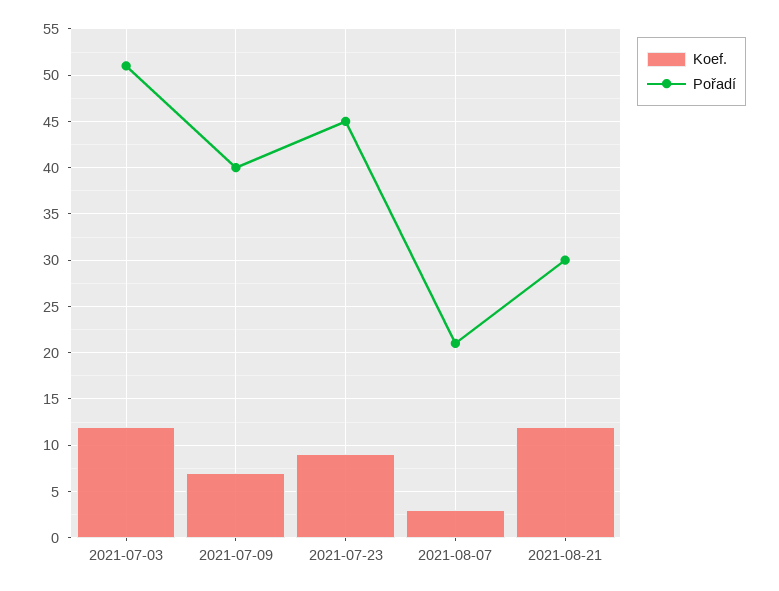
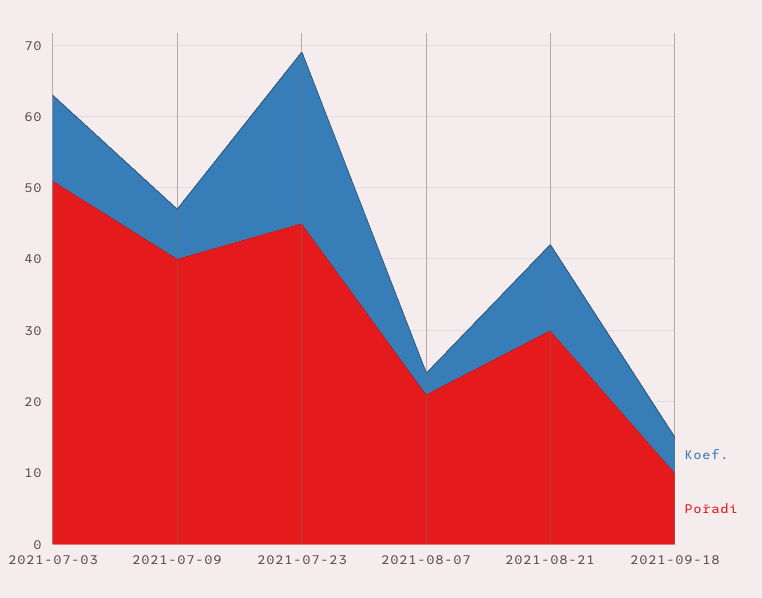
Koef., 2021-07-23: 9 -> 25
Koef., 2021-09-18: none -> 5
Pořadí, 2021-09-18: none -> 10

